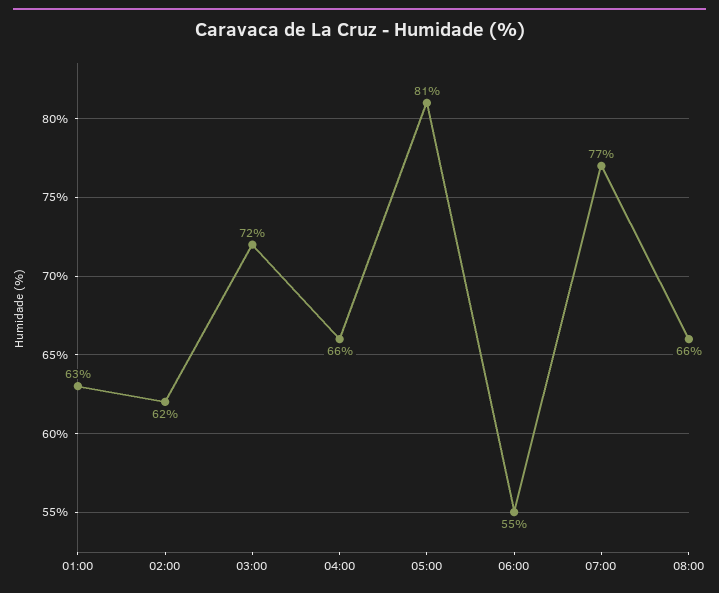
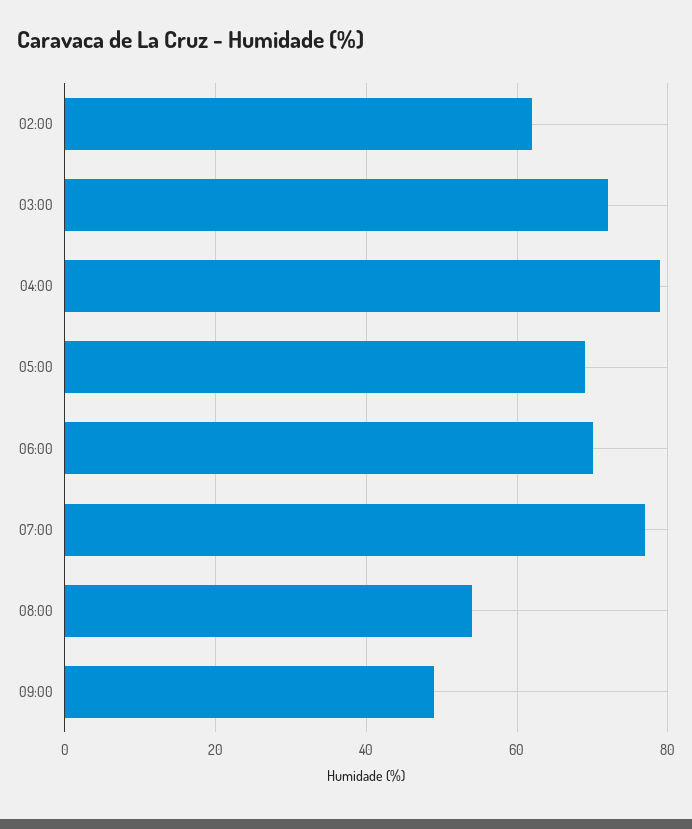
01:00: 63 -> none
04:00: 66 -> 80
05:00: 81 -> 70
06:00: 55 -> 70
08:00: 66 -> 55
09:00: none -> 50

